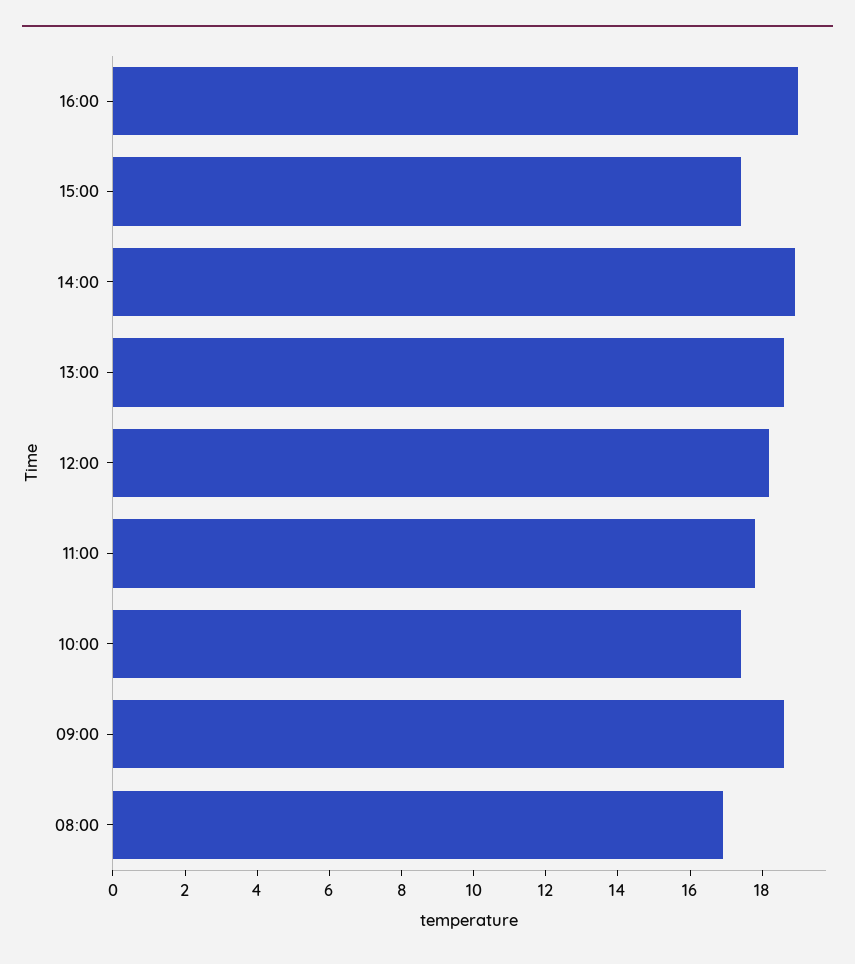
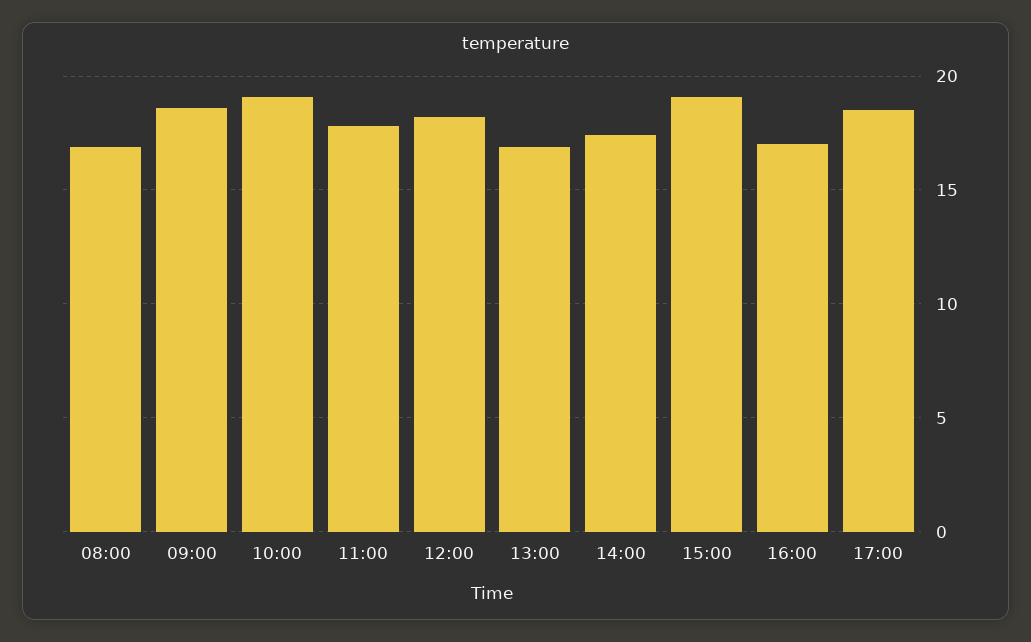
16:00: 19 -> 17
15:00: 17.5 -> 19
14:00: 19 -> 17.5
13:00: 18.5 -> 17
10:00: 17.5 -> 19
17:00: none -> 18.5

